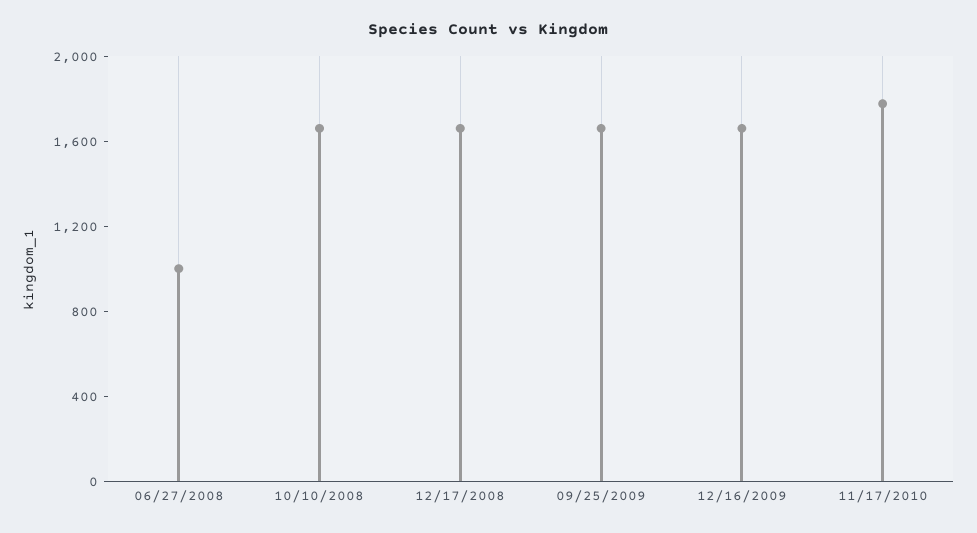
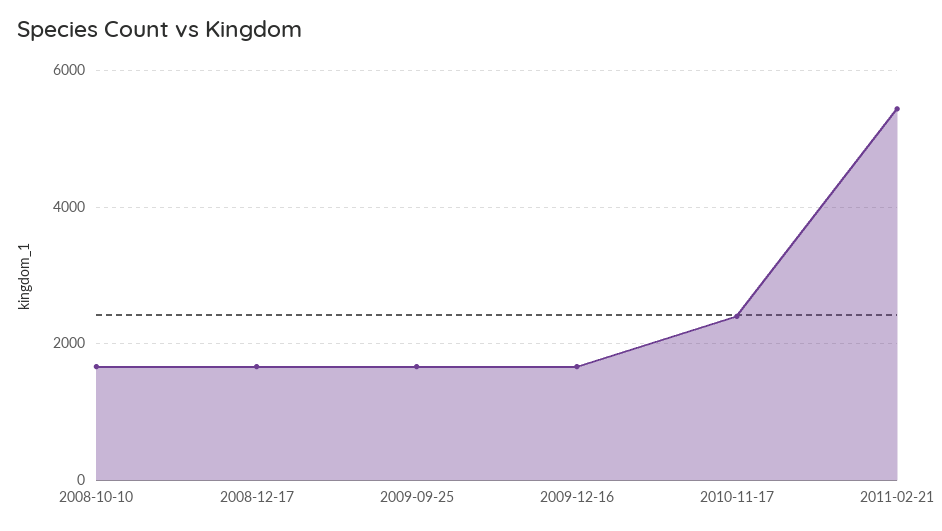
06/27/2008: 1000 -> none
11/17/2010: 1800 -> 2400
2011-02-21: none -> 5400

